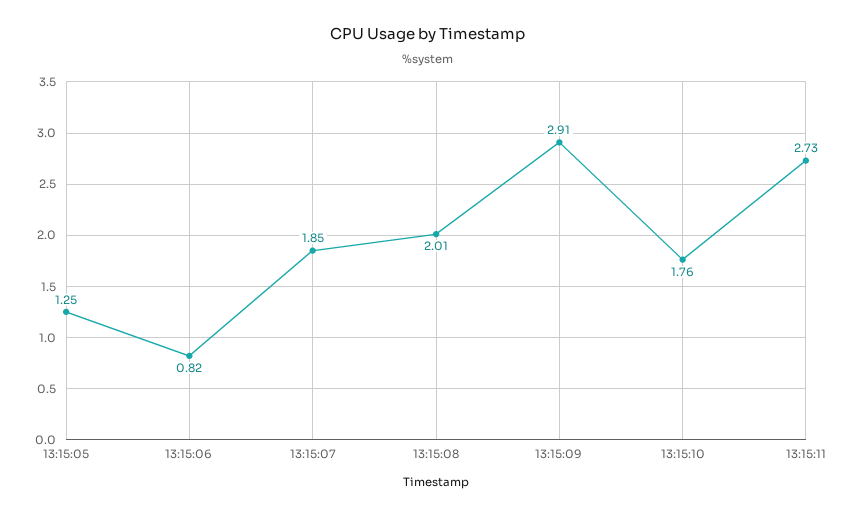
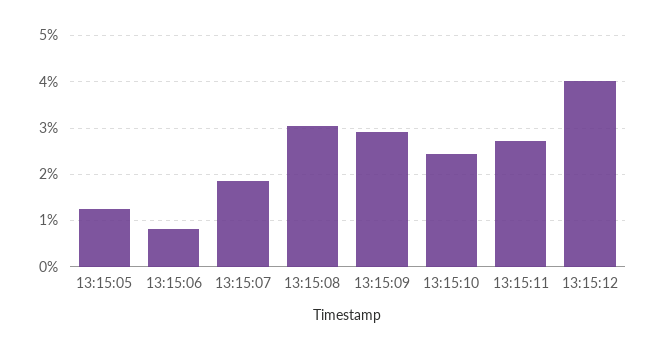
13:15:08: 2.01 -> 3
13:15:10: 1.76 -> 2.4
13:15:12: none -> 4

